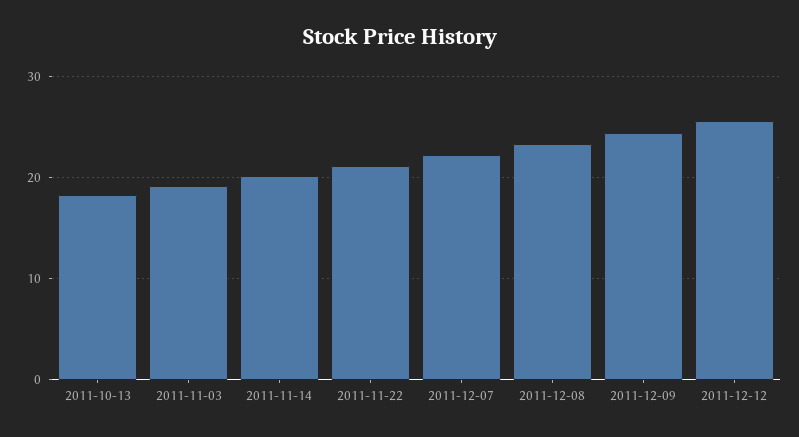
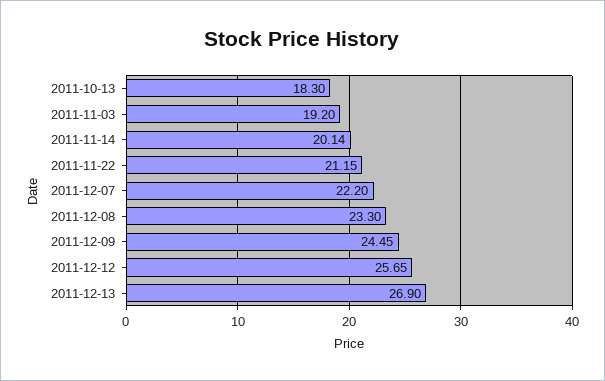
2011-12-13: none -> 26.9

